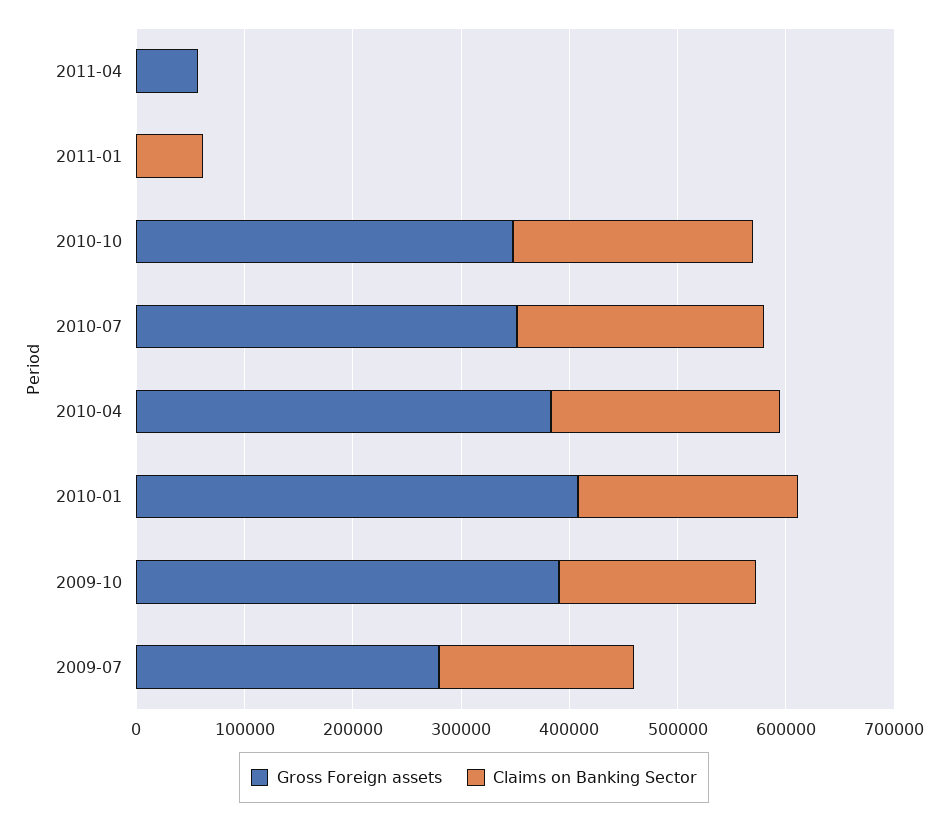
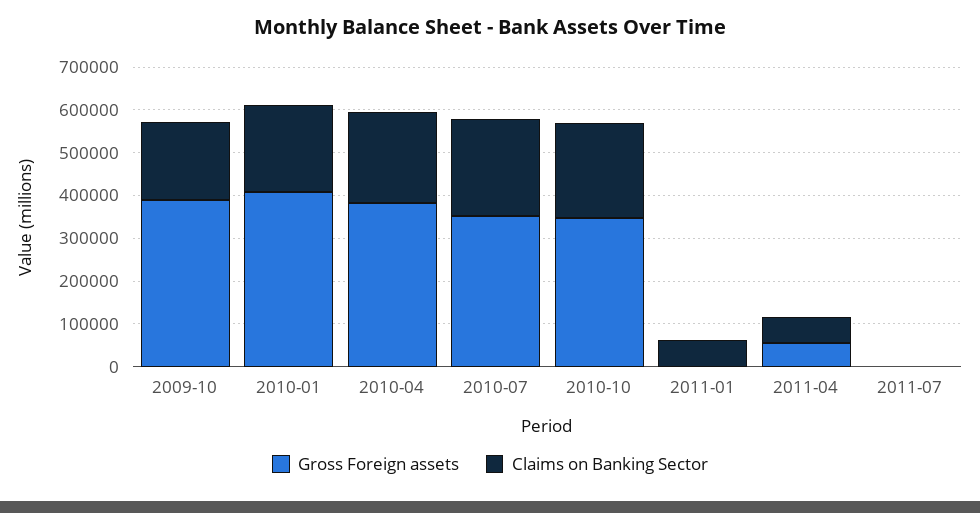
Claims on Banking Sector, 2011-04: 0 -> 60000
Gross Foreign assets, 2009-07: 280000 -> none
Claims on Banking Sector, 2009-07: 180000 -> none
Gross Foreign assets, 2011-07: none -> 0
Claims on Banking Sector, 2011-07: none -> 0

